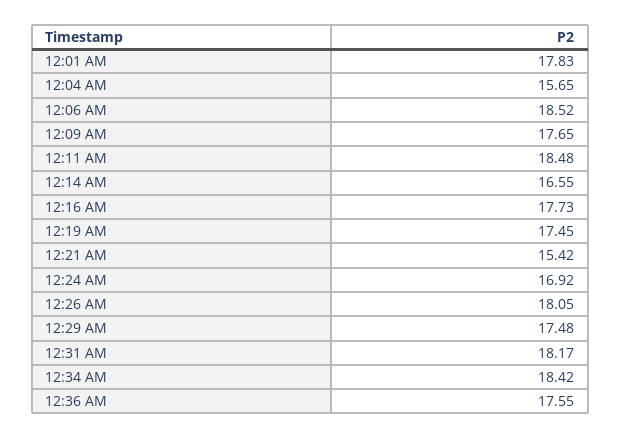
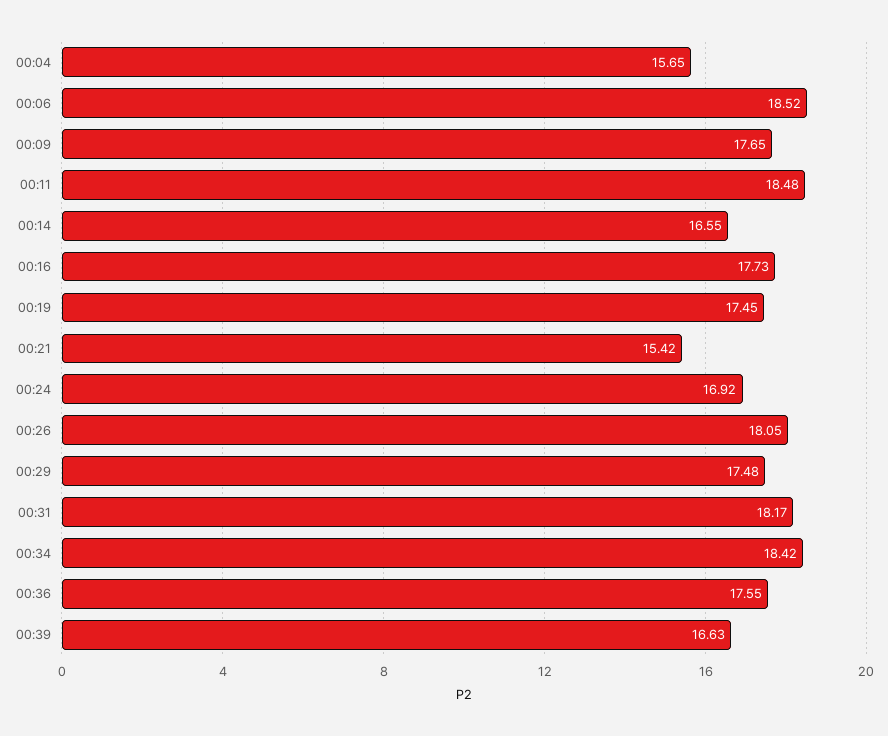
12:01 AM: 17.83 -> none
00:39: none -> 16.63

